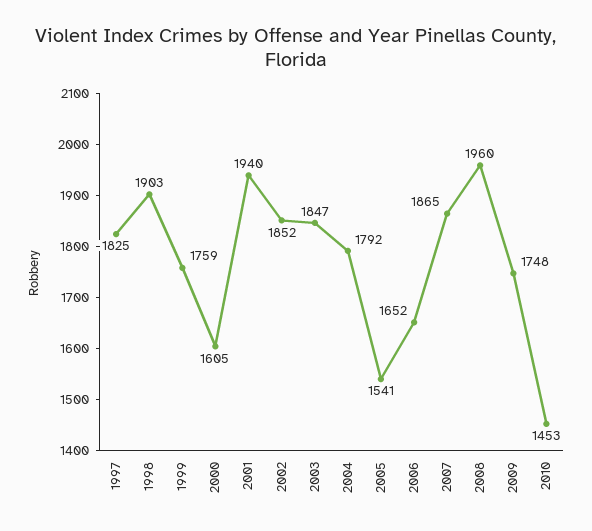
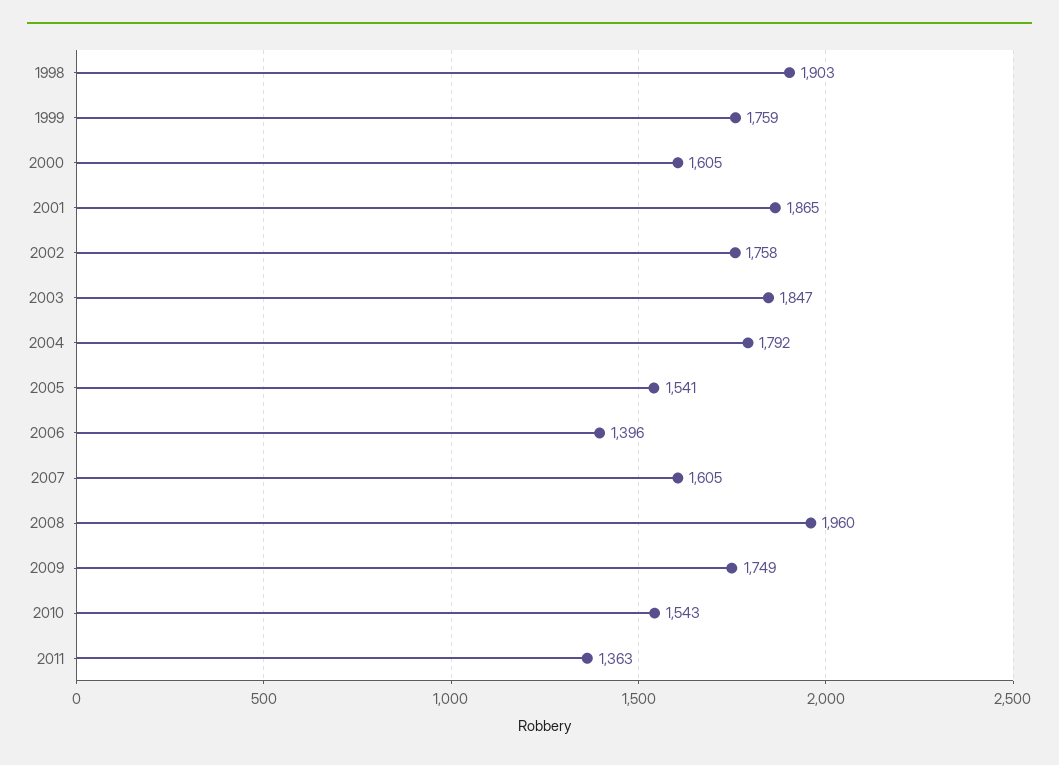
1997: 1825 -> none
2001: 1940 -> 1865
2002: 1852 -> 1758
2006: 1652 -> 1396
2007: 1865 -> 1605
2009: 1748 -> 1749
2010: 1453 -> 1543
2011: none -> 1363

